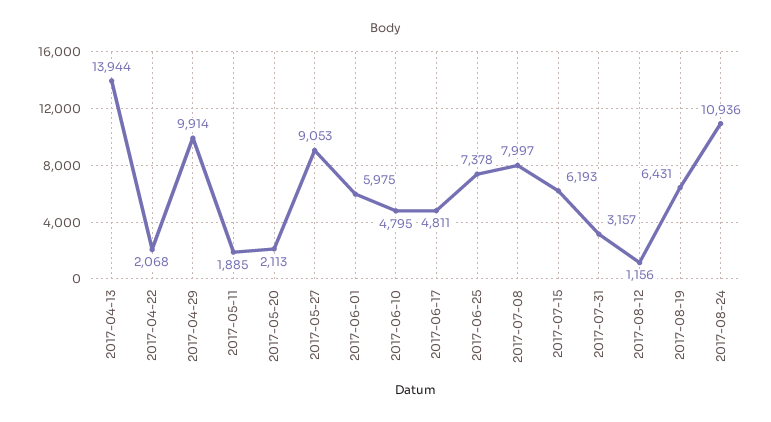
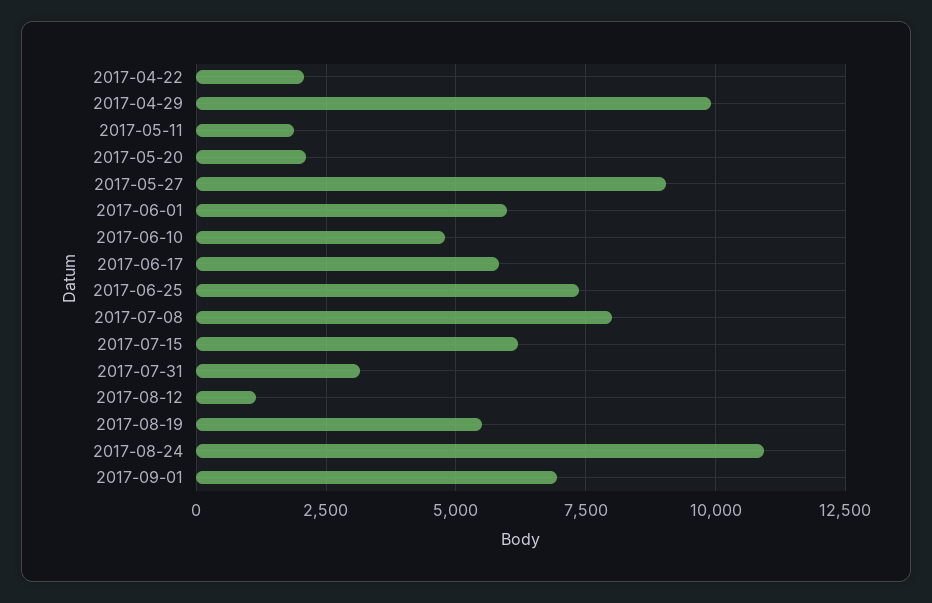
2017-04-13: 13944 -> none
2017-06-17: 4811 -> 5750
2017-08-19: 6431 -> 5500
2017-09-01: none -> 7000

